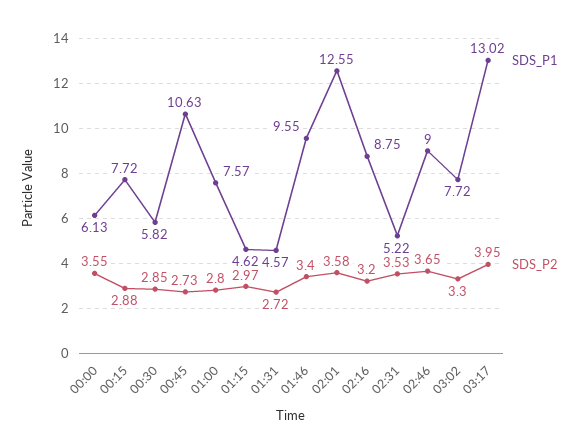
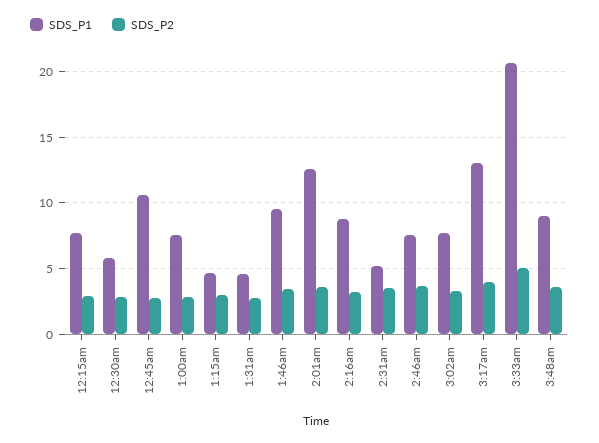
SDS_P1, 00:00: 6.13 -> none
SDS_P2, 00:00: 3.55 -> none
SDS_P1, 02:46: 9 -> 7.5
SDS_P1, 3:33am: none -> 20.5
SDS_P2, 3:33am: none -> 5
SDS_P1, 3:48am: none -> 9
SDS_P2, 3:48am: none -> 3.5

